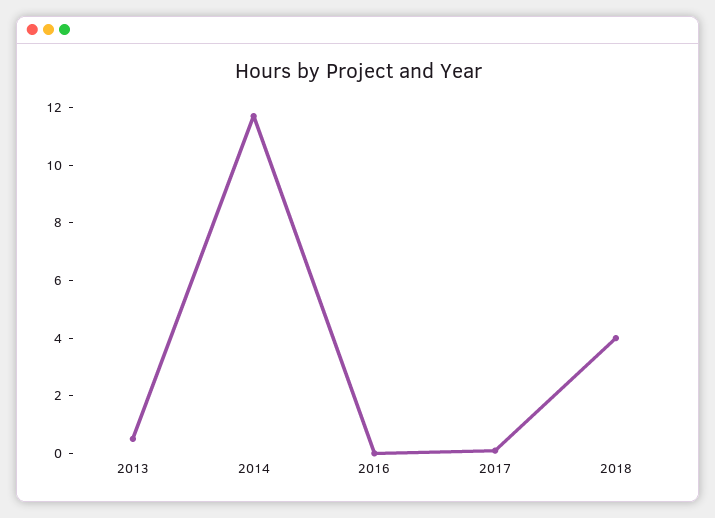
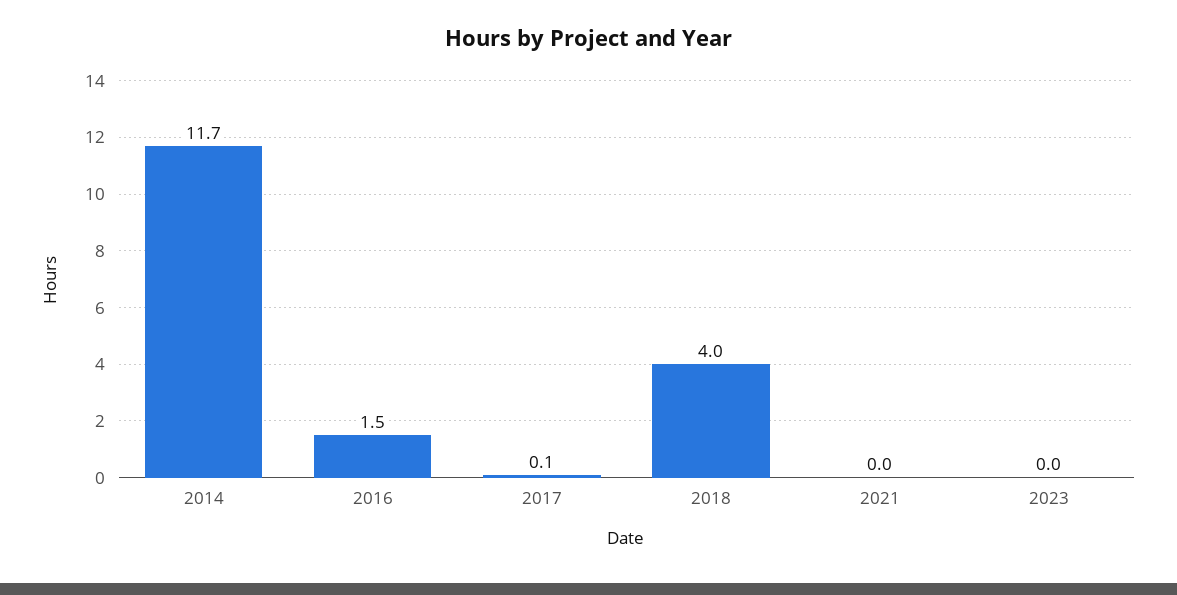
2013: 0.5 -> none
2016: 0 -> 1.5
2021: none -> 0
2023: none -> 0

